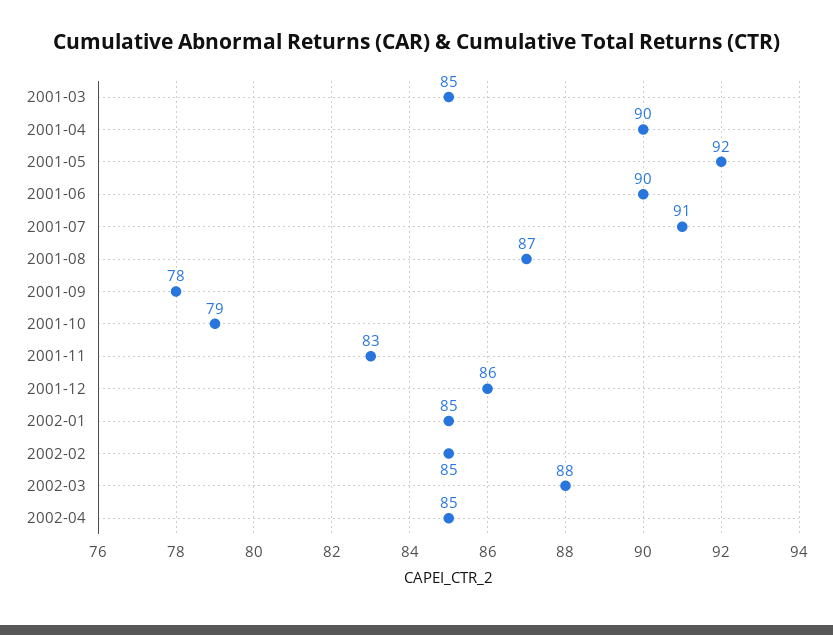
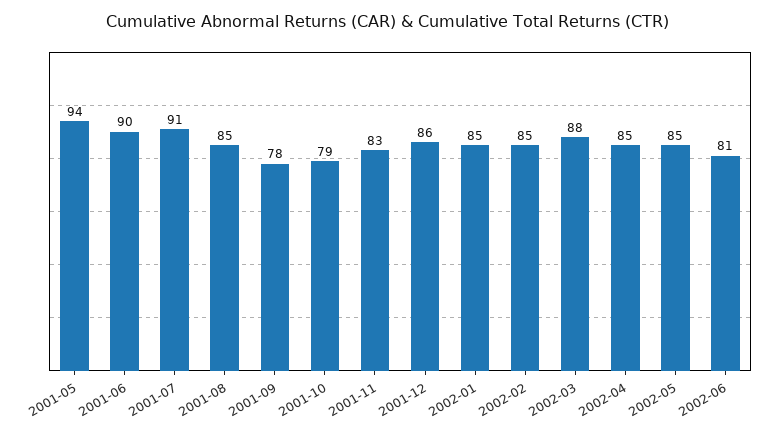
2001-03: 85 -> none
2001-04: 90 -> none
2001-05: 92 -> 94
2001-08: 87 -> 85
2002-05: none -> 85
2002-06: none -> 81

